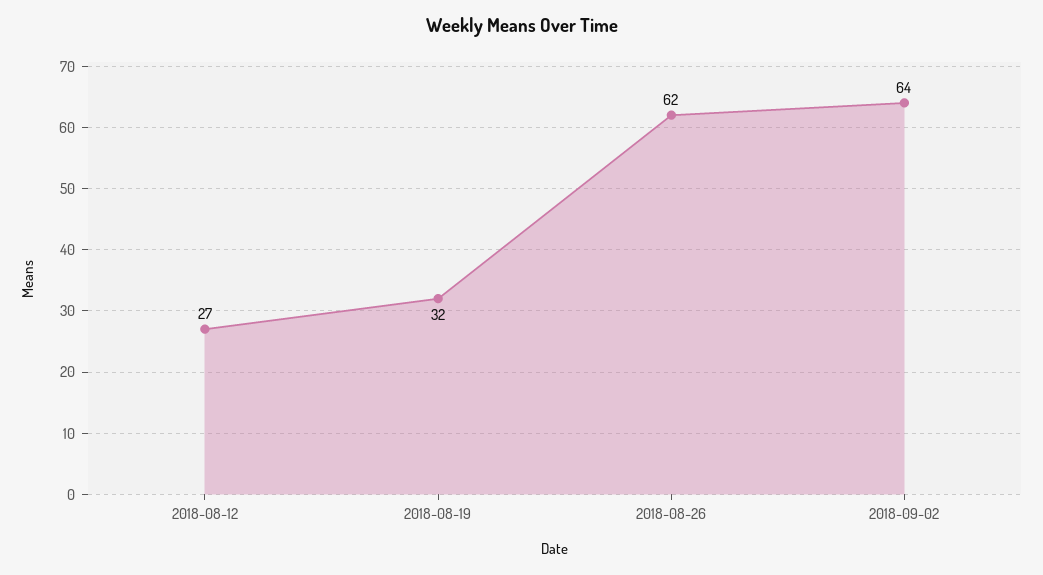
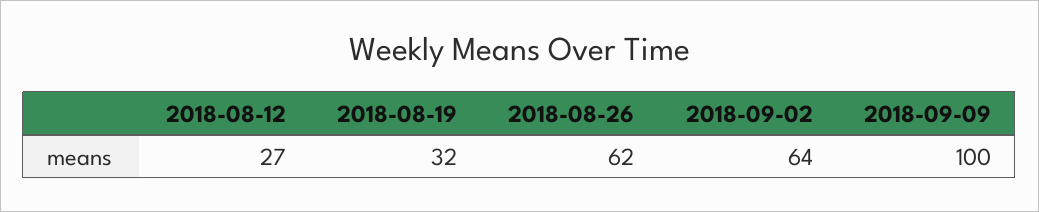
2018-09-09: none -> 100

